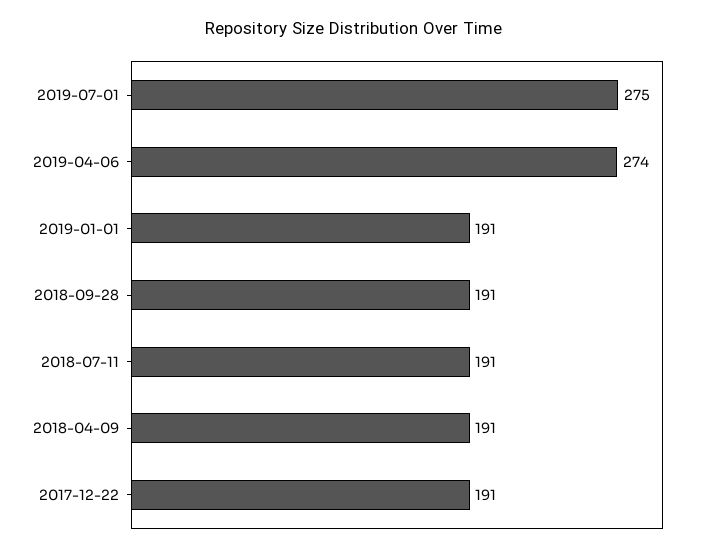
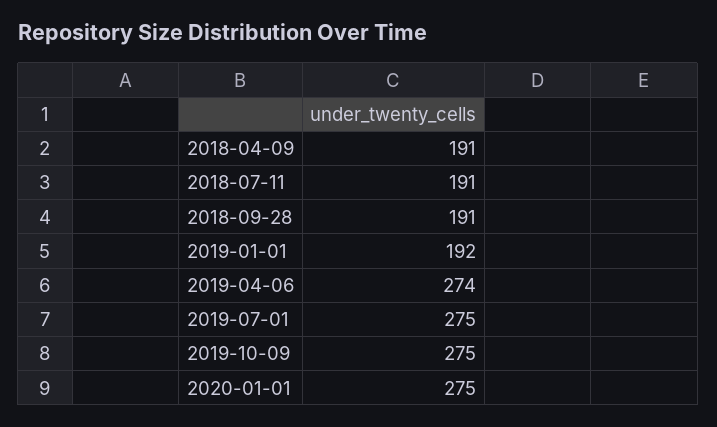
2019-01-01: 191 -> 192
2017-12-22: 191 -> none
2019-10-09: none -> 275
2020-01-01: none -> 275

